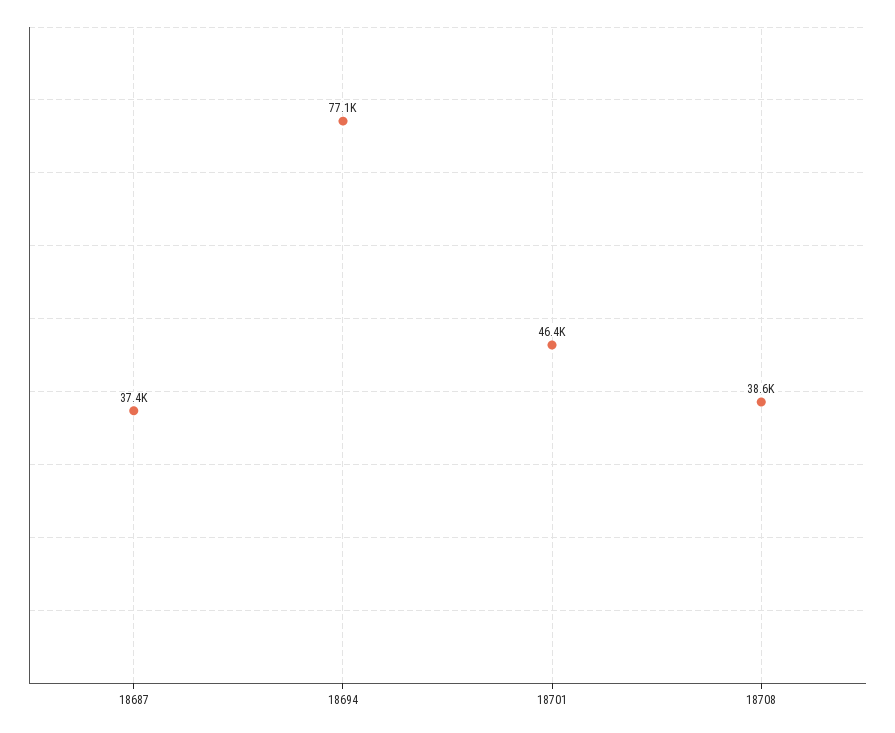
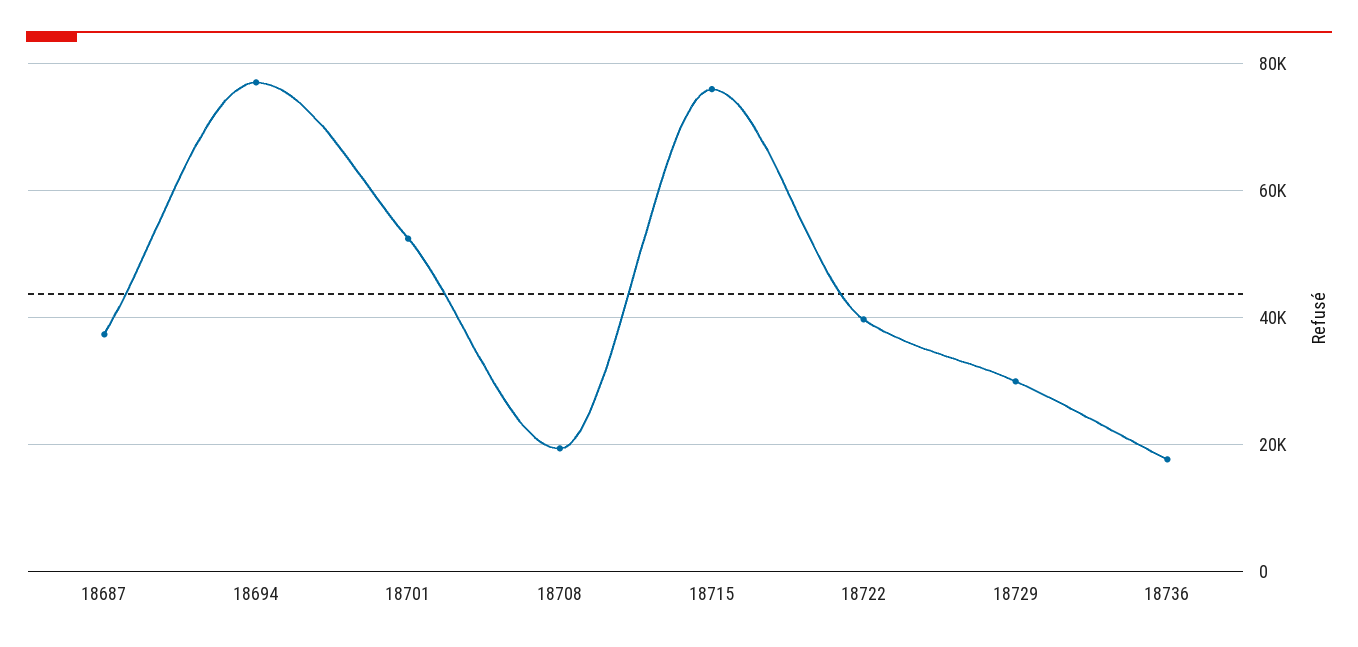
18701: 46400 -> 52000
18708: 38600 -> 20000
18715: none -> 76000
18722: none -> 40000
18729: none -> 30000
18736: none -> 18000

